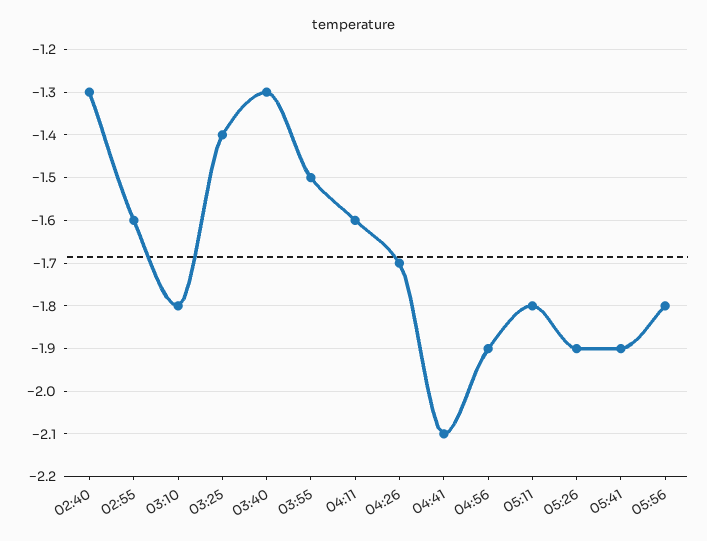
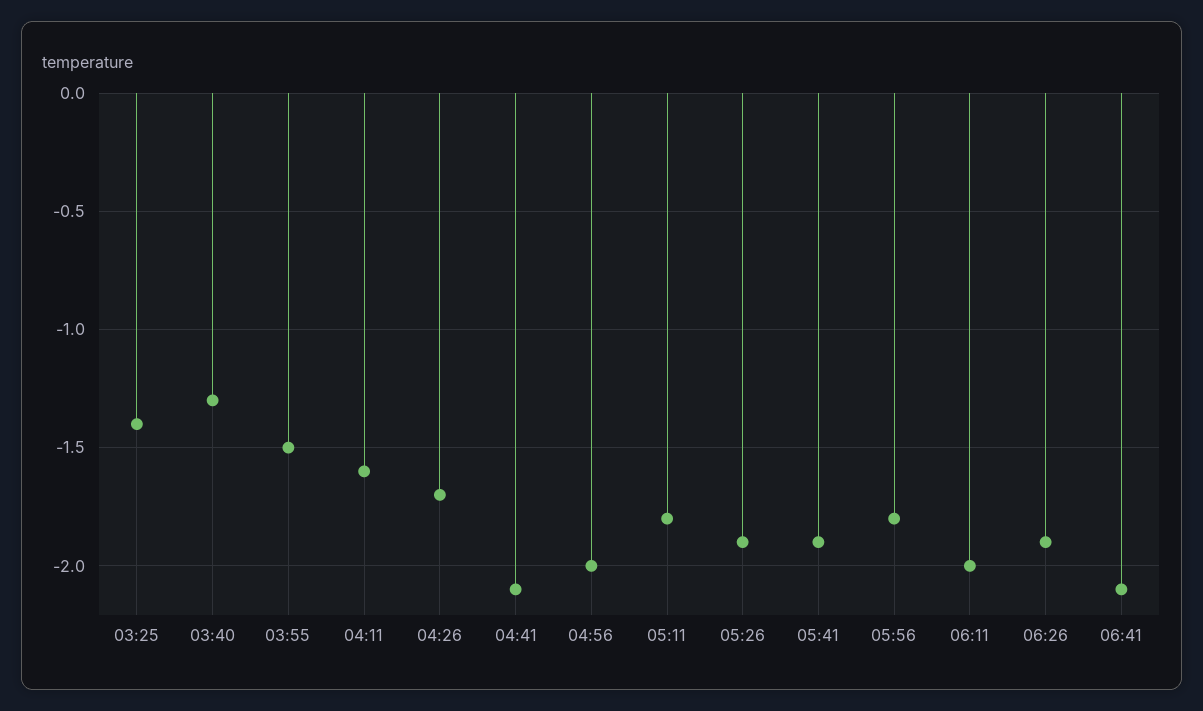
02:40: -1.3 -> none
02:55: -1.6 -> none
03:10: -1.8 -> none
04:56: -1.9 -> -2
06:11: none -> -2
06:26: none -> -1.9
06:41: none -> -2.1

